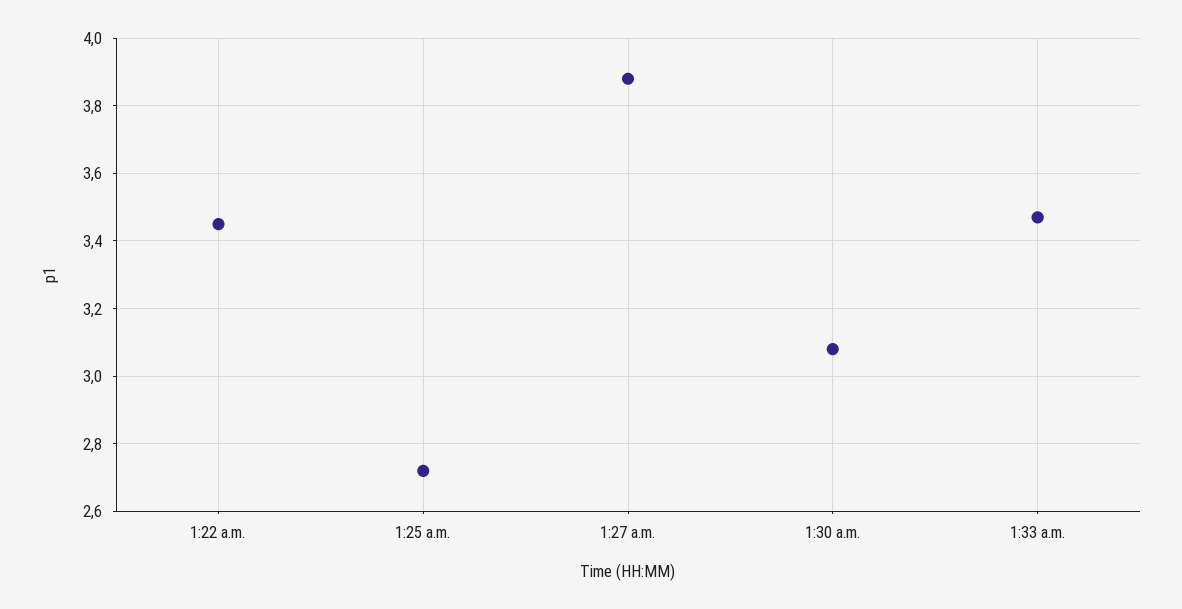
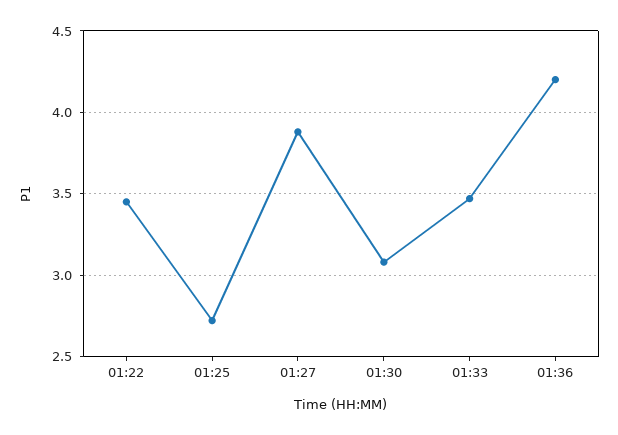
01:36: none -> 4.2

